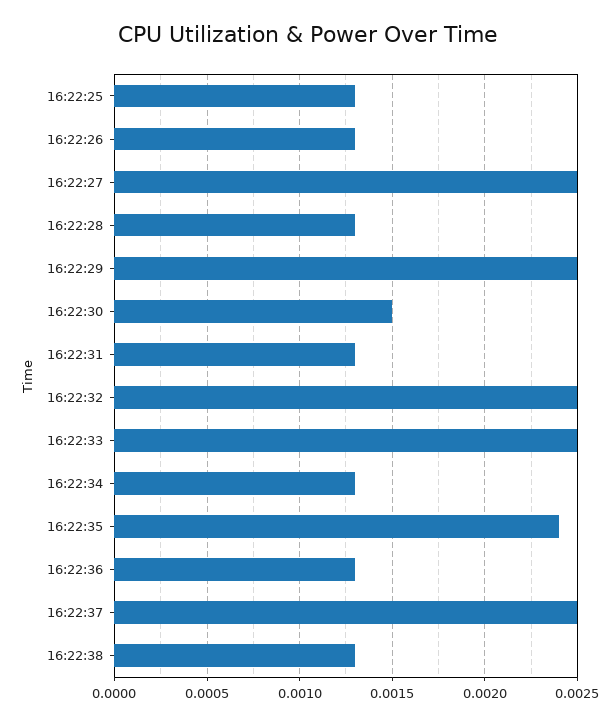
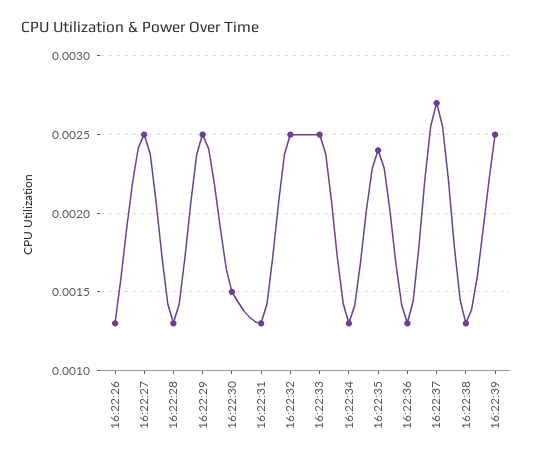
16:22:25: 0.0013 -> none
16:22:37: 0.0025 -> 0.0027
16:22:39: none -> 0.0025

